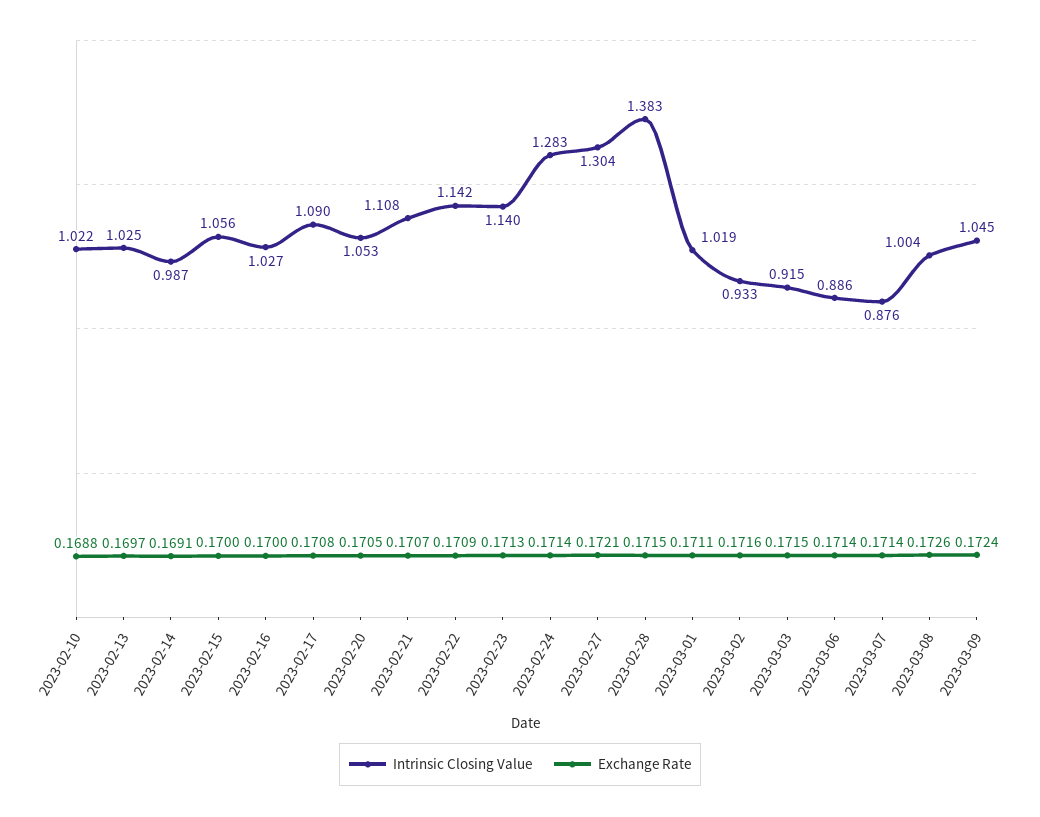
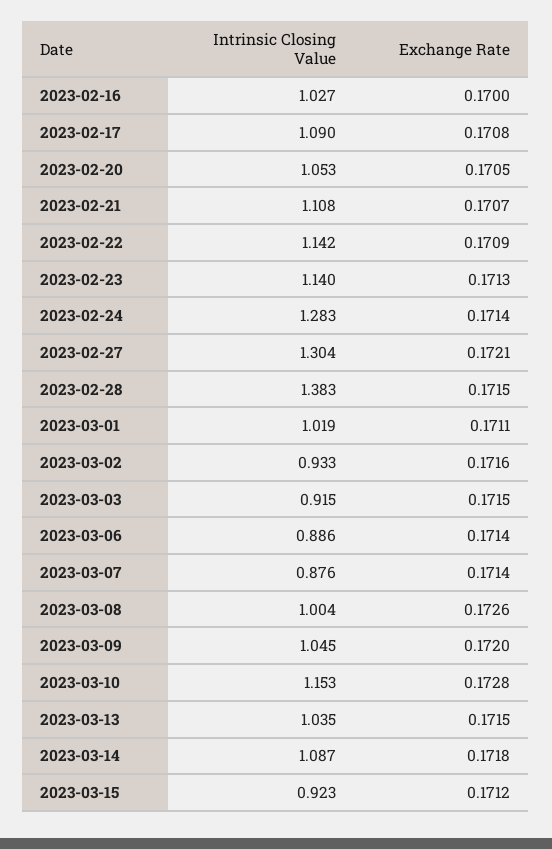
Intrinsic Closing Value, 2023-02-10: 1.022 -> none
Exchange Rate, 2023-02-10: 0.1688 -> none
Intrinsic Closing Value, 2023-02-13: 1.025 -> none
Exchange Rate, 2023-02-13: 0.1697 -> none
Intrinsic Closing Value, 2023-02-14: 0.987 -> none
Exchange Rate, 2023-02-14: 0.1691 -> none
Intrinsic Closing Value, 2023-02-15: 1.056 -> none
Exchange Rate, 2023-02-15: 0.17 -> none
Exchange Rate, 2023-03-09: 0.1724 -> 0.172
Intrinsic Closing Value, 2023-03-10: none -> 1.153
Exchange Rate, 2023-03-10: none -> 0.1728
Intrinsic Closing Value, 2023-03-13: none -> 1.035
Exchange Rate, 2023-03-13: none -> 0.1715
Intrinsic Closing Value, 2023-03-14: none -> 1.087
Exchange Rate, 2023-03-14: none -> 0.1718
Intrinsic Closing Value, 2023-03-15: none -> 0.923
Exchange Rate, 2023-03-15: none -> 0.1712

